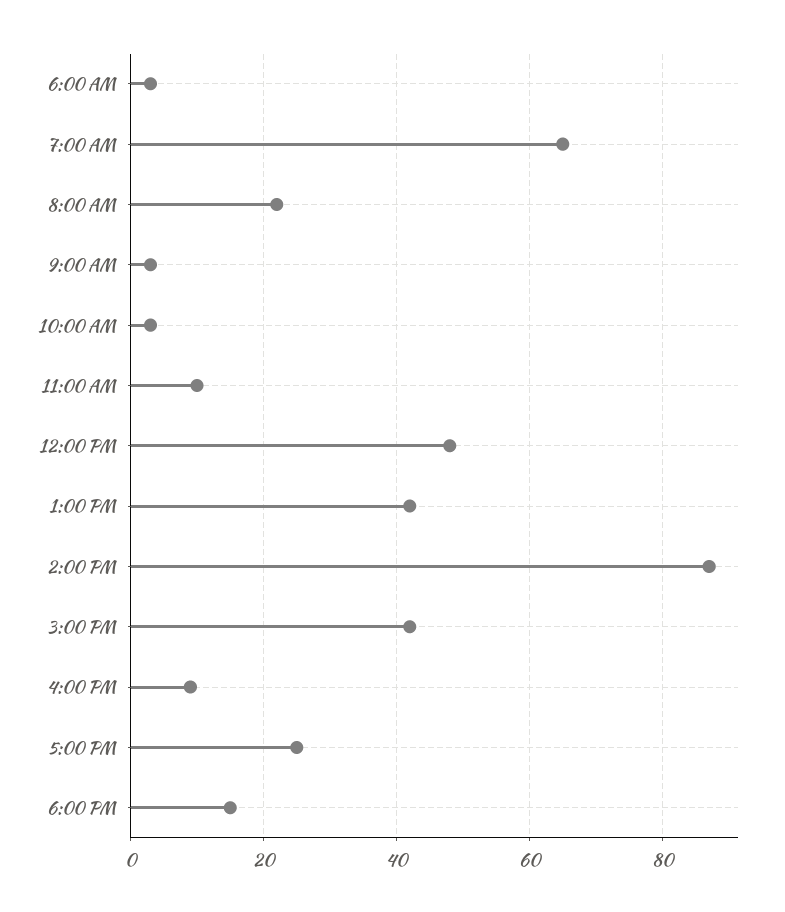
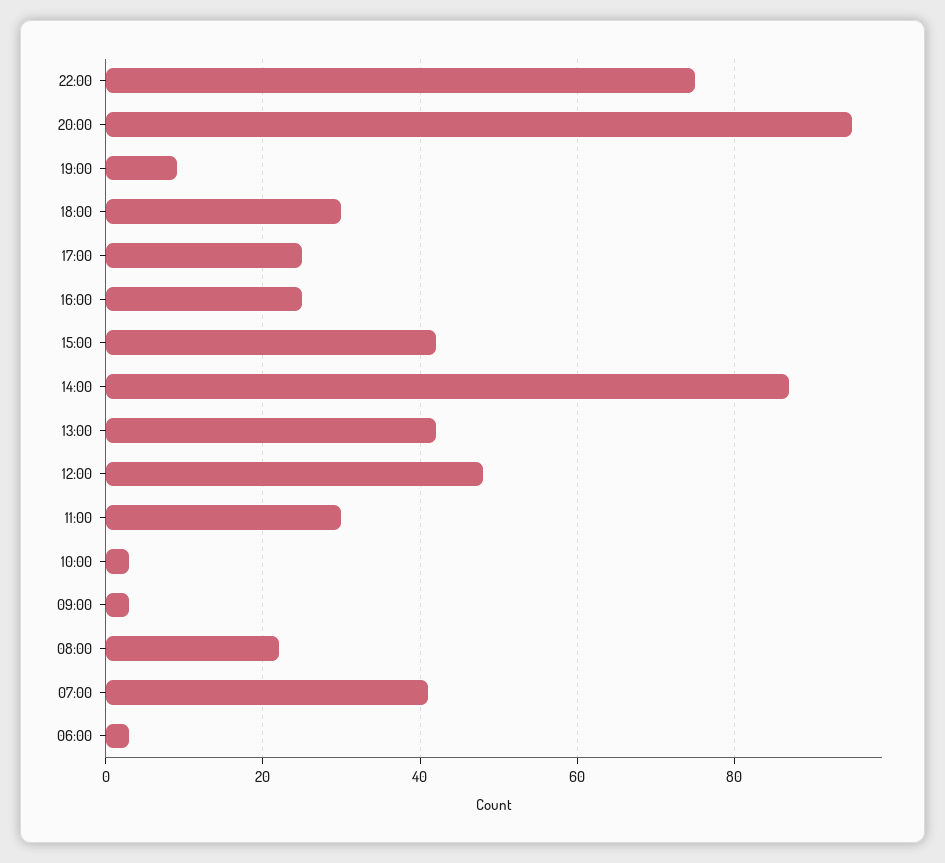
7:00 AM: 65 -> 40
11:00 AM: 10 -> 30
4:00 PM: 10 -> 25
6:00 PM: 15 -> 30
22:00: none -> 75
20:00: none -> 95
19:00: none -> 10

